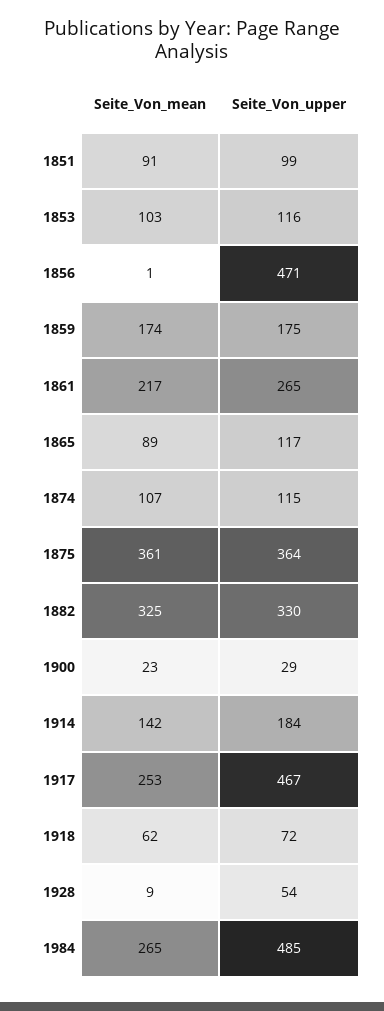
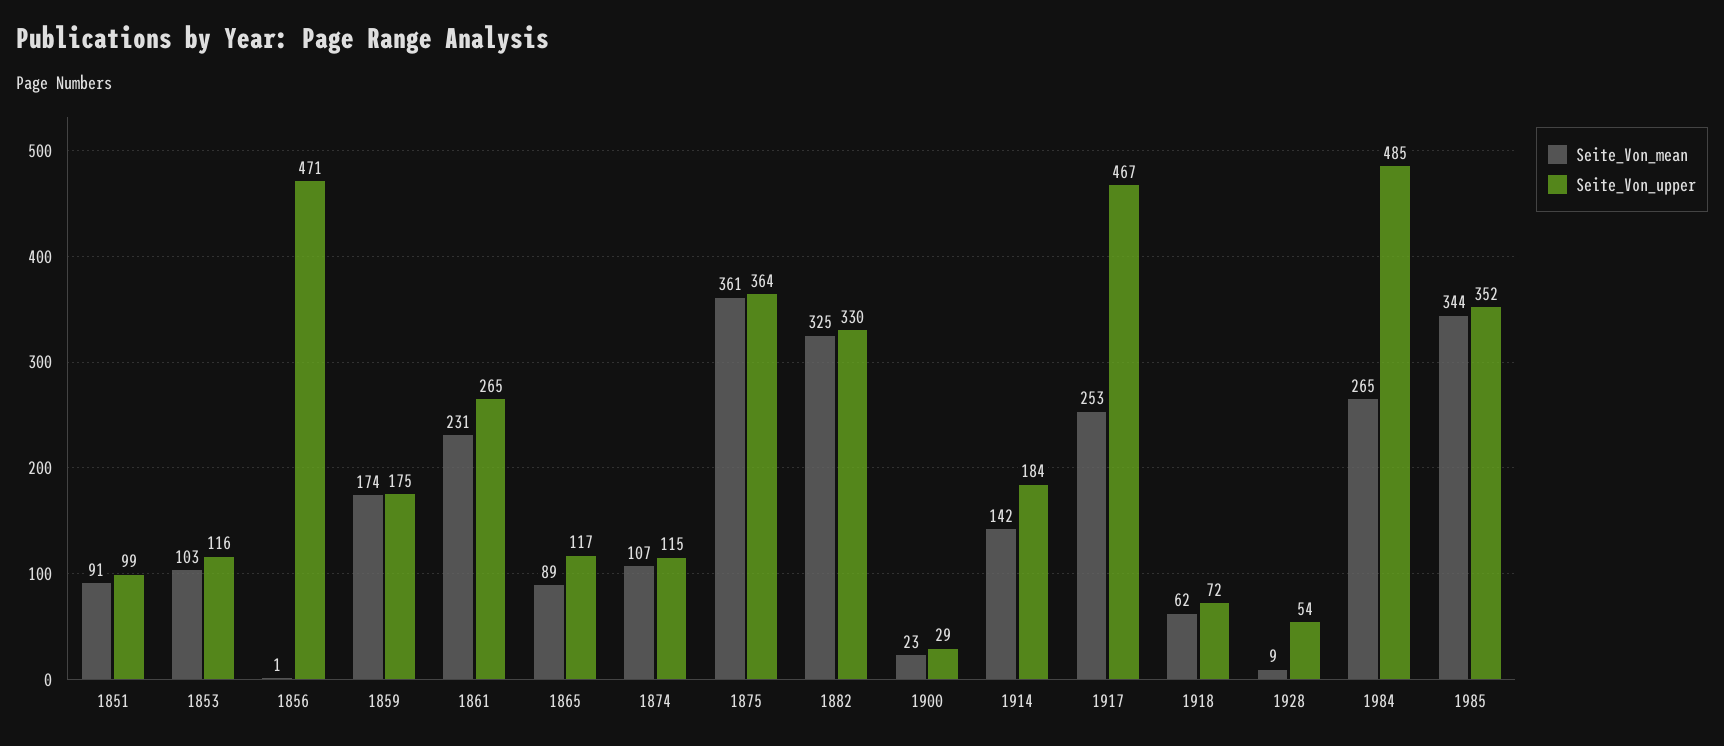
Seite_Von_mean, 1861: 217 -> 231
Seite_Von_mean, 1985: none -> 344
Seite_Von_upper, 1985: none -> 352

